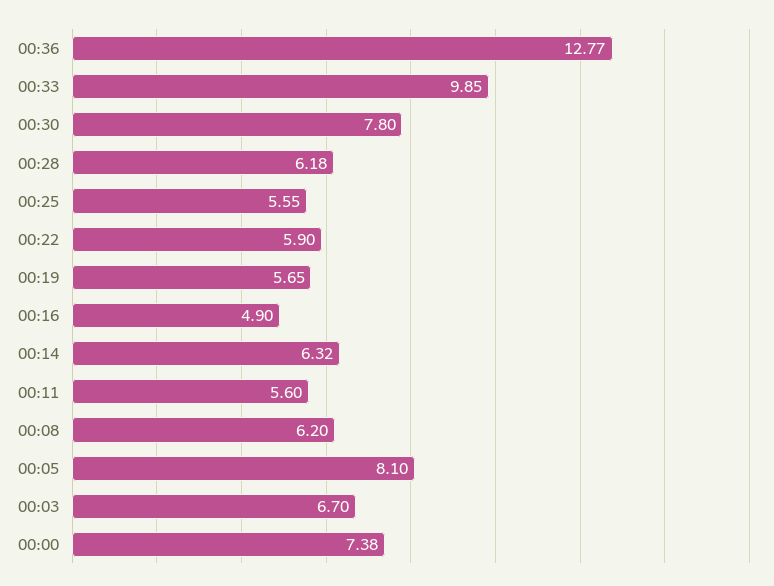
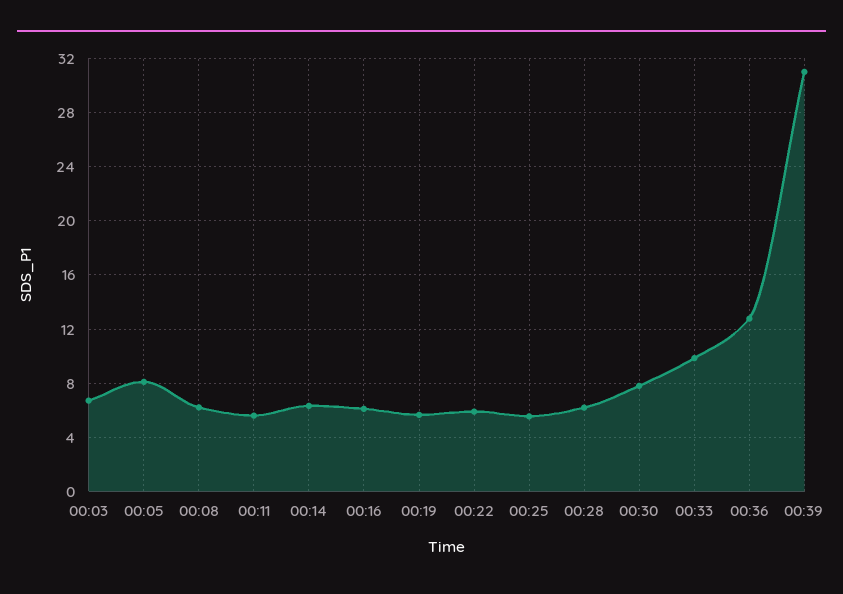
00:16: 4.9 -> 6
00:00: 7.38 -> none
00:39: none -> 31

